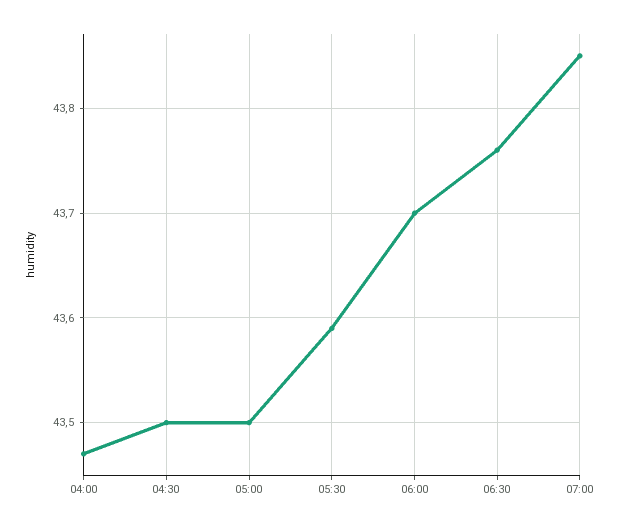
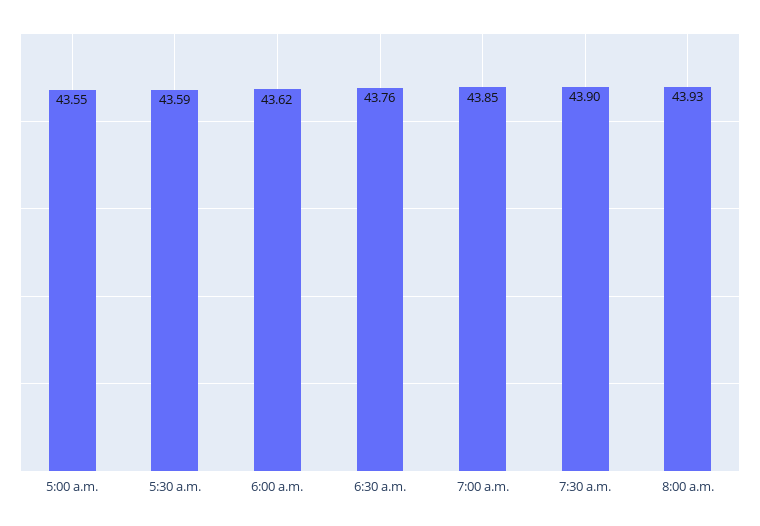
04:00: 43.47 -> none
04:30: 43.5 -> none
05:00: 43.5 -> 43.55
06:00: 43.7 -> 43.62
7:30 a.m.: none -> 43.9
8:00 a.m.: none -> 43.93

